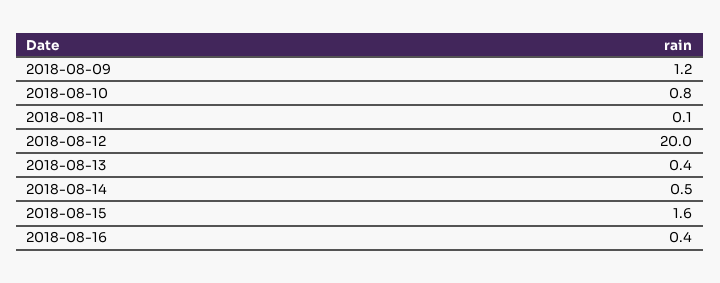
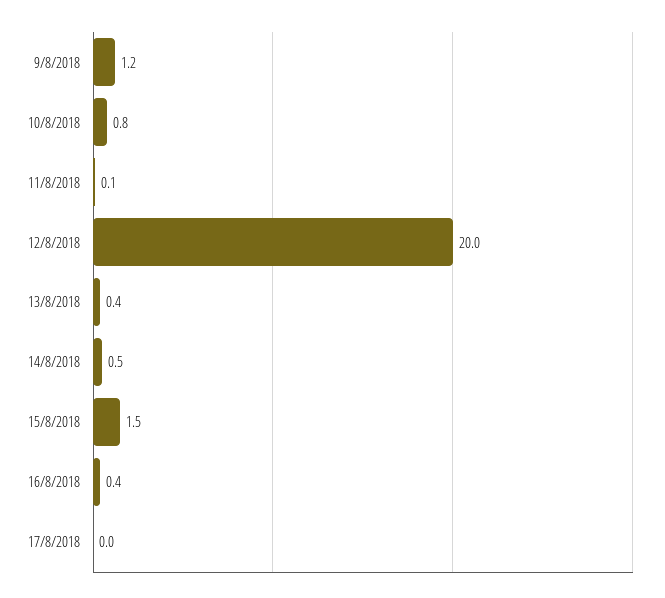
2018-08-15: 1.6 -> 1.5
17/8/2018: none -> 0

